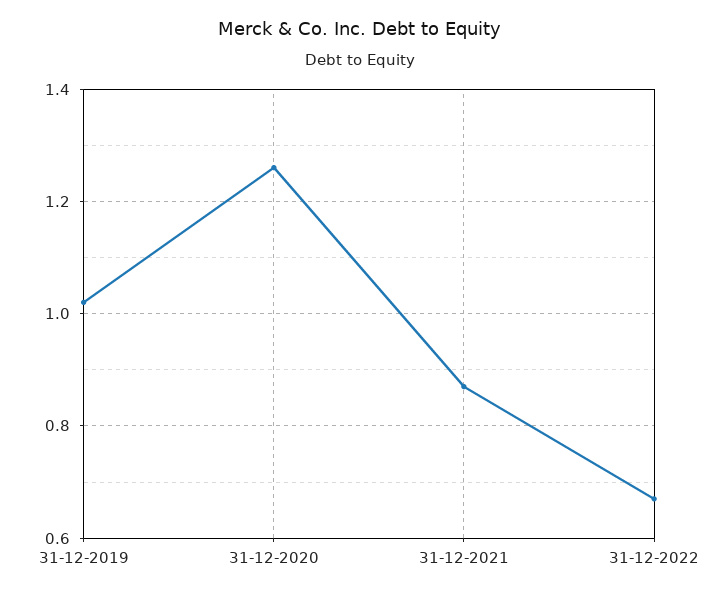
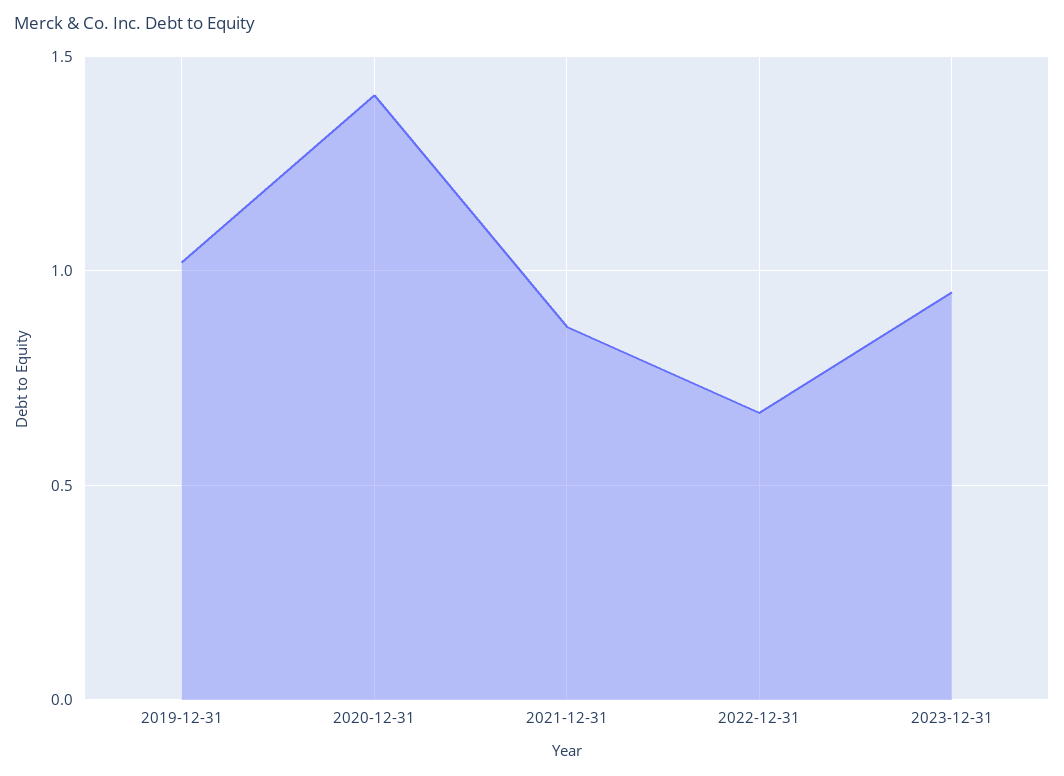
31-12-2020: 1.25 -> 1.4
2023-12-31: none -> 0.95

